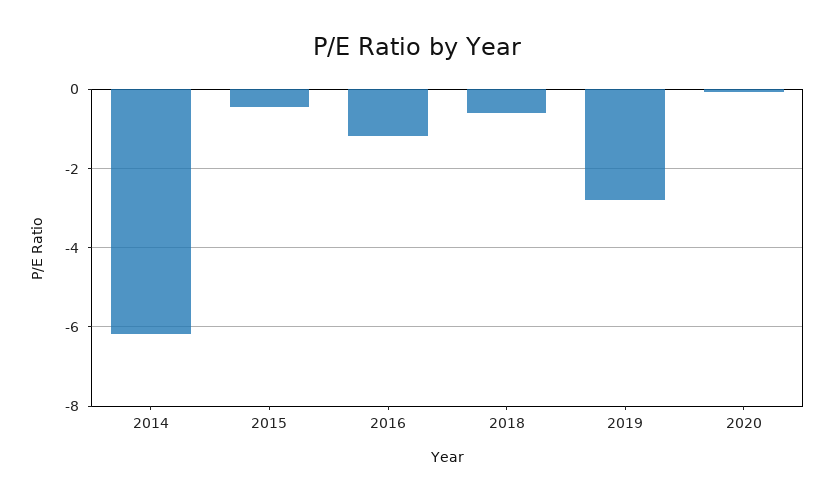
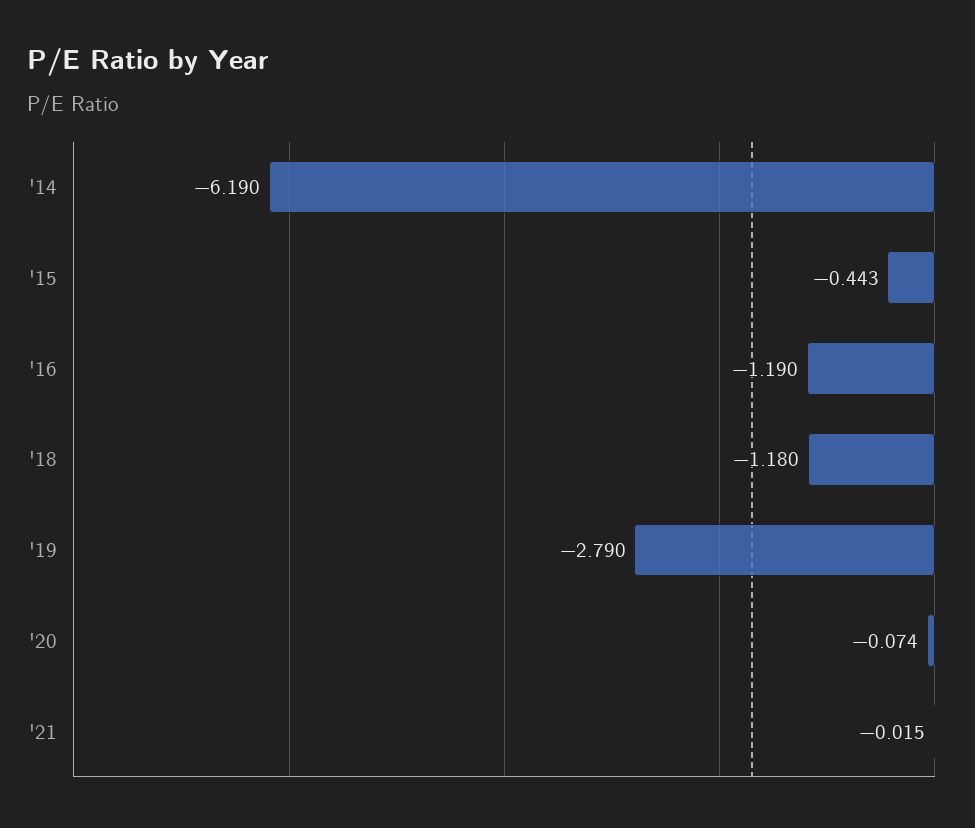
2018: -0.6 -> -1.18
'21: none -> -0.015

